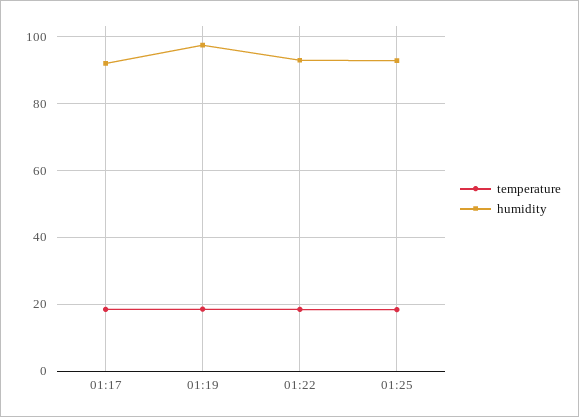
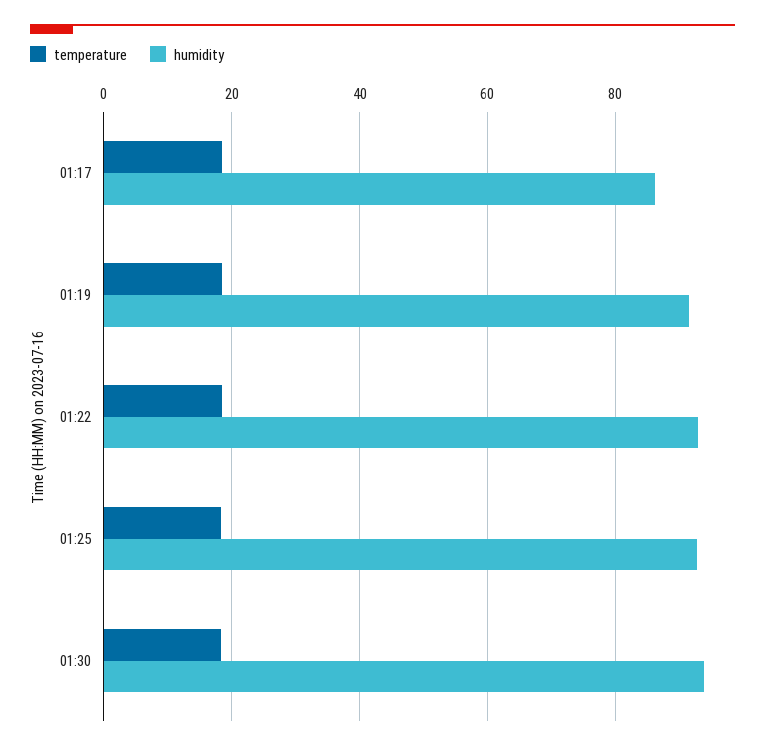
humidity, 01:17: 92 -> 86
humidity, 01:19: 98 -> 92
temperature, 01:30: none -> 18
humidity, 01:30: none -> 94

